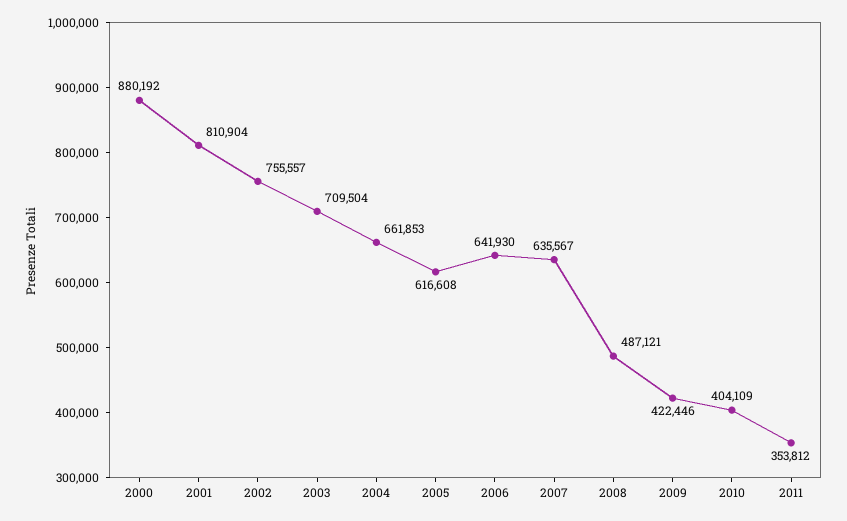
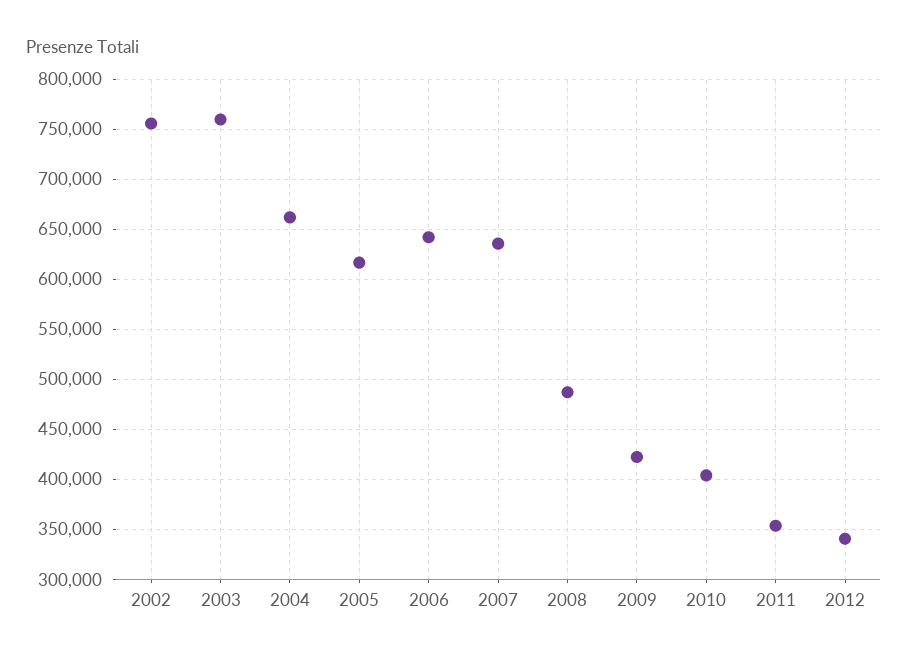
2000: 880192 -> none
2001: 810904 -> none
2003: 709504 -> 760000
2012: none -> 340000

